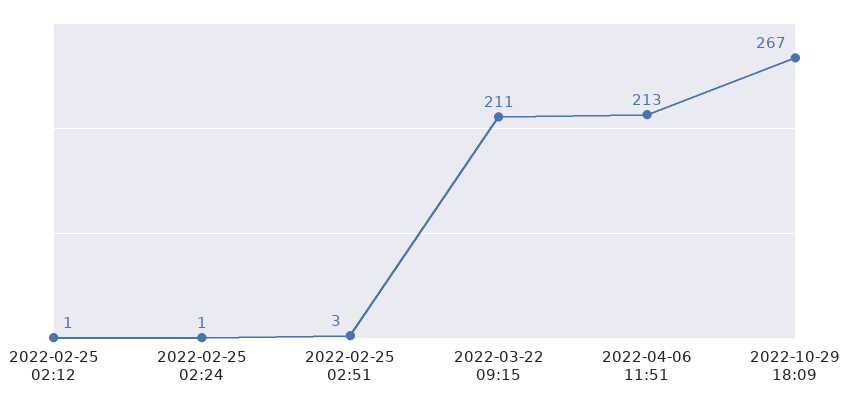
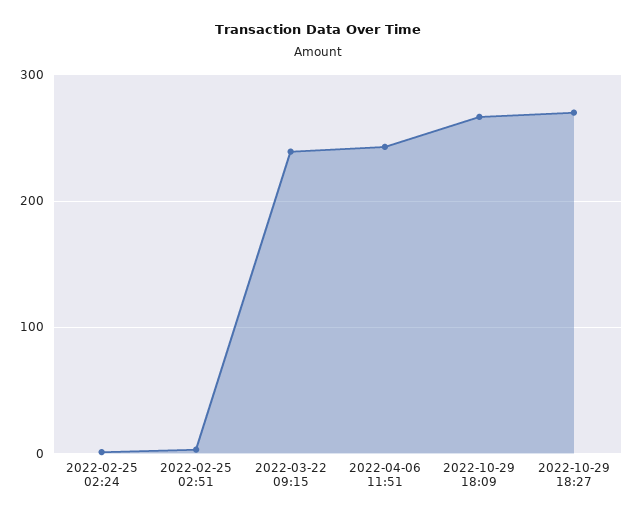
2022-02-25 02:12: 1 -> none
2022-03-22 09:15: 211 -> 240
2022-04-06 11:51: 213 -> 240
2022-10-29 18:27: none -> 270

